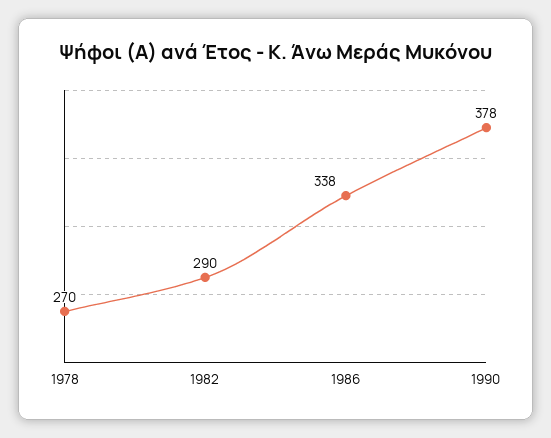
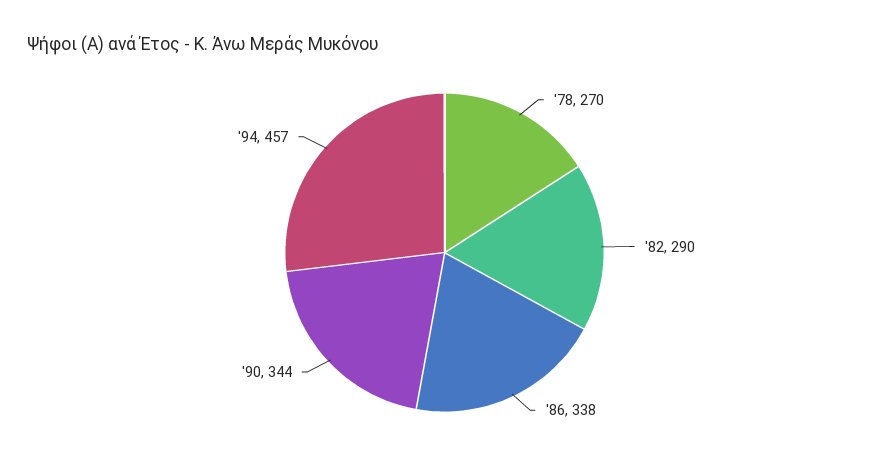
1990: 378 -> 344
'94: none -> 457

